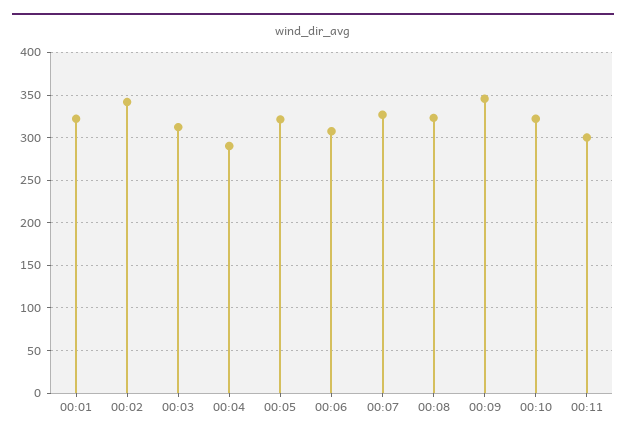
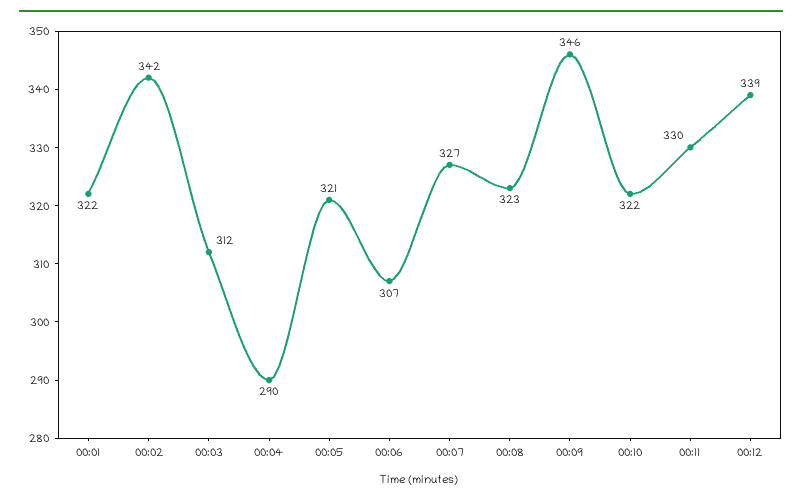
00:11: 300 -> 330
00:12: none -> 339

